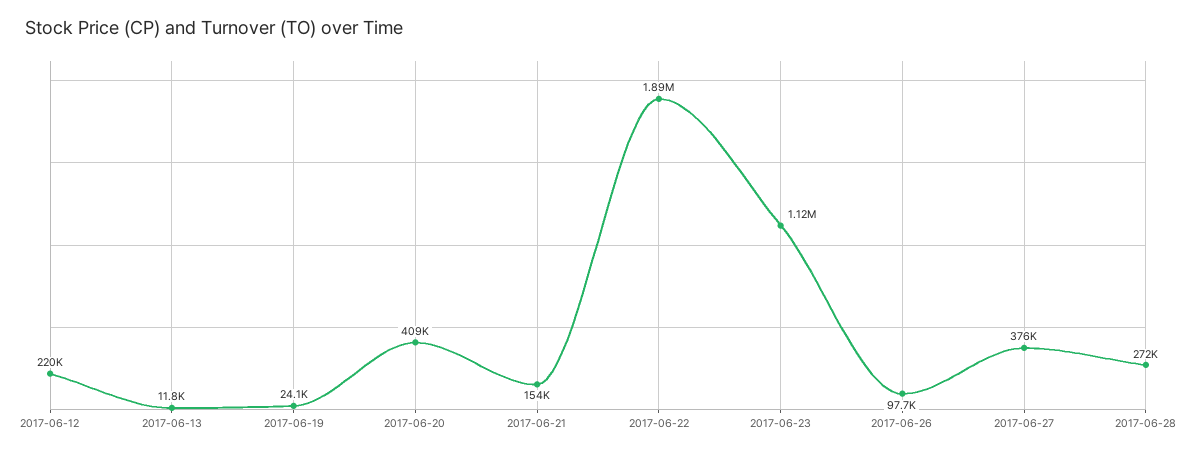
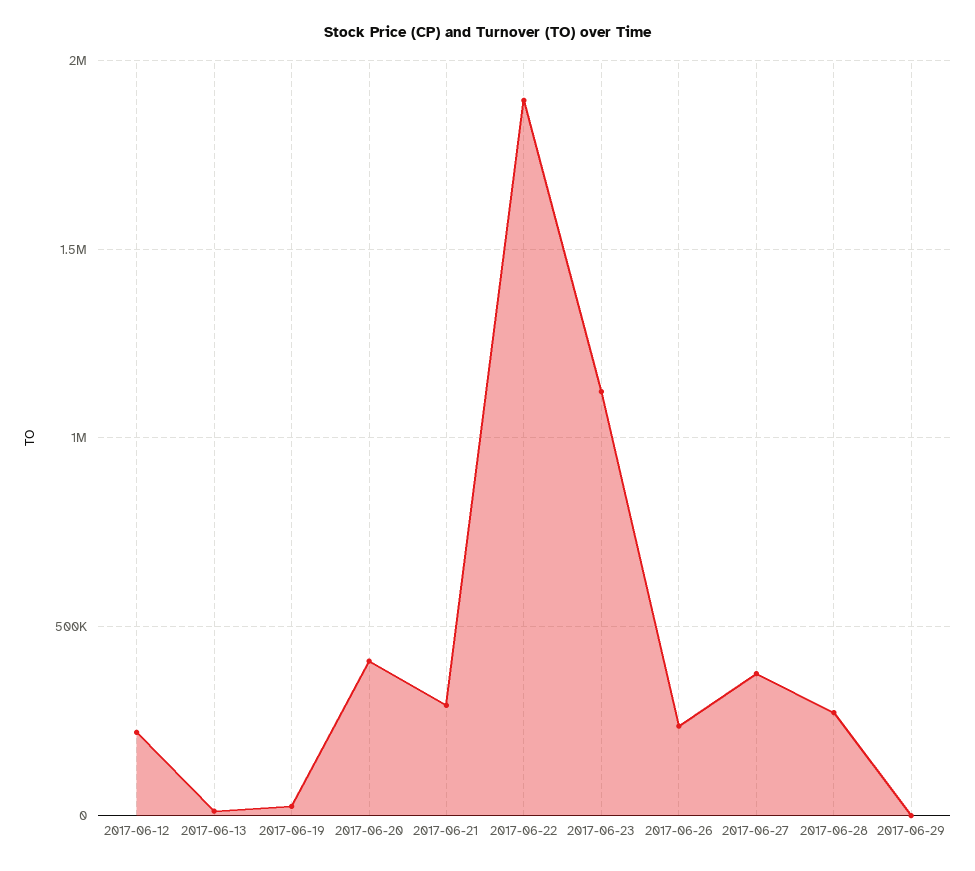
2017-06-21: 154000 -> 300000
2017-06-26: 97700 -> 250000
2017-06-29: none -> 0

